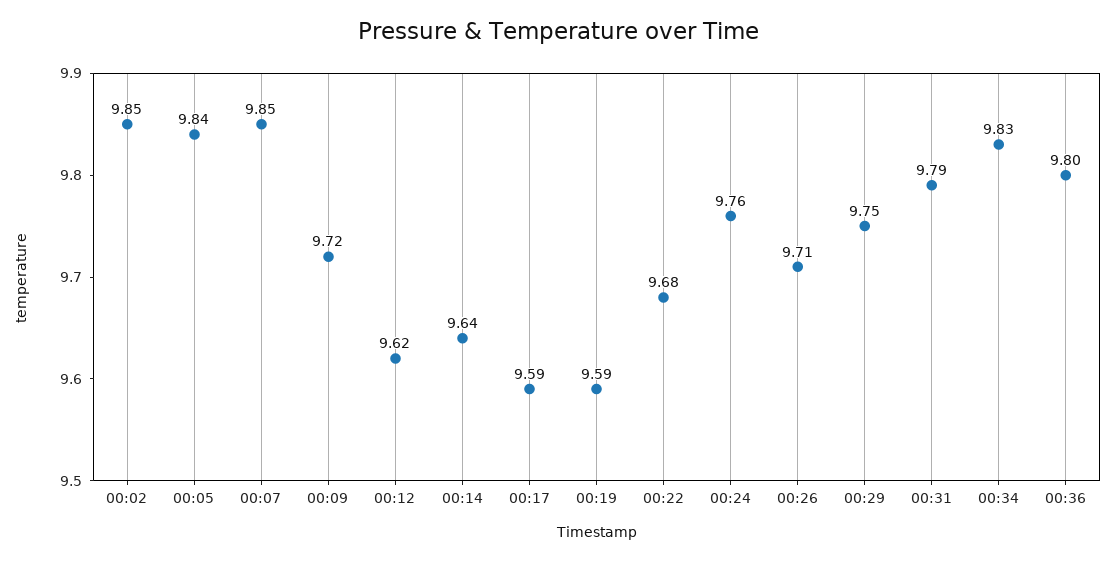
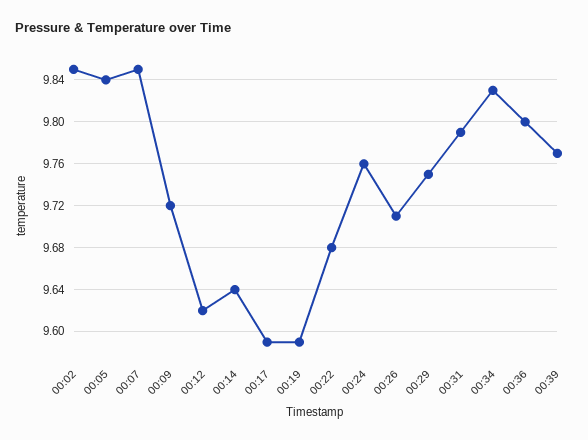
00:39: none -> 9.77

